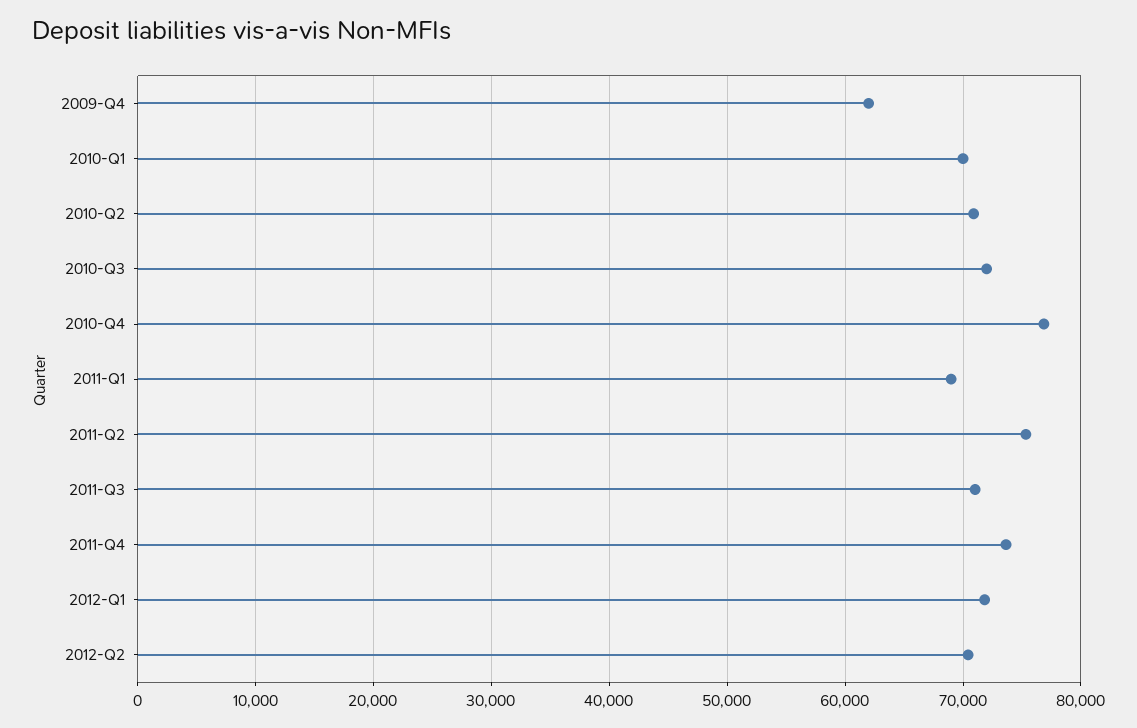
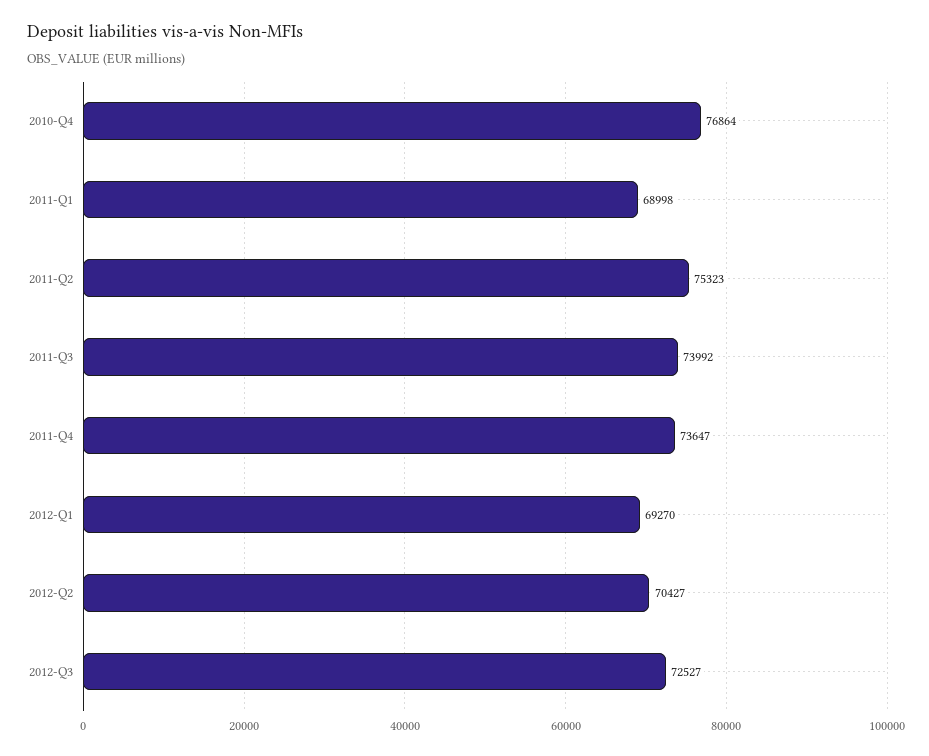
2009-Q4: 62000 -> none
2010-Q1: 70000 -> none
2010-Q2: 71000 -> none
2010-Q3: 72000 -> none
2011-Q3: 71000 -> 73992
2012-Q1: 72000 -> 69270
2012-Q3: none -> 72527

